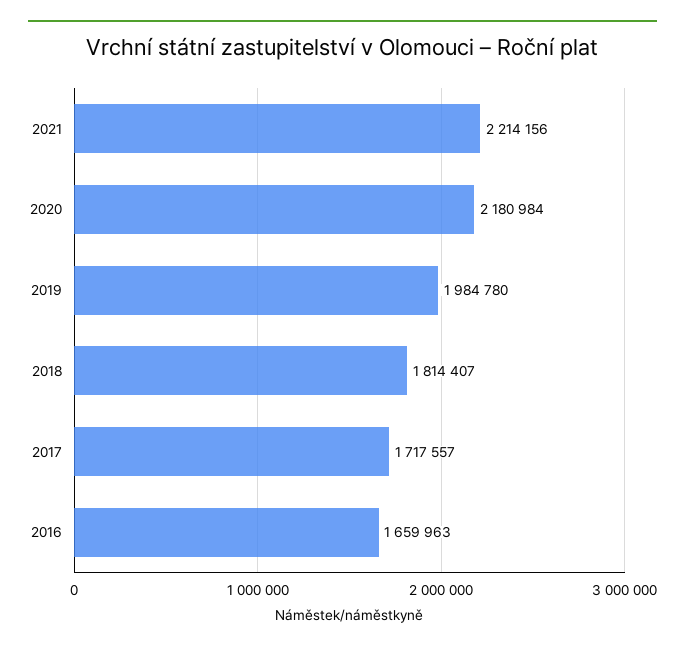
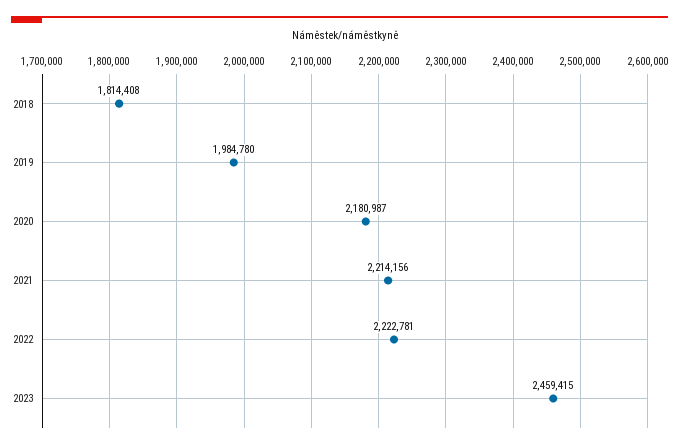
2020: 2180984 -> 2180987
2018: 1814407 -> 1814408
2017: 1717557 -> none
2016: 1659963 -> none
2022: none -> 2222781
2023: none -> 2459415

